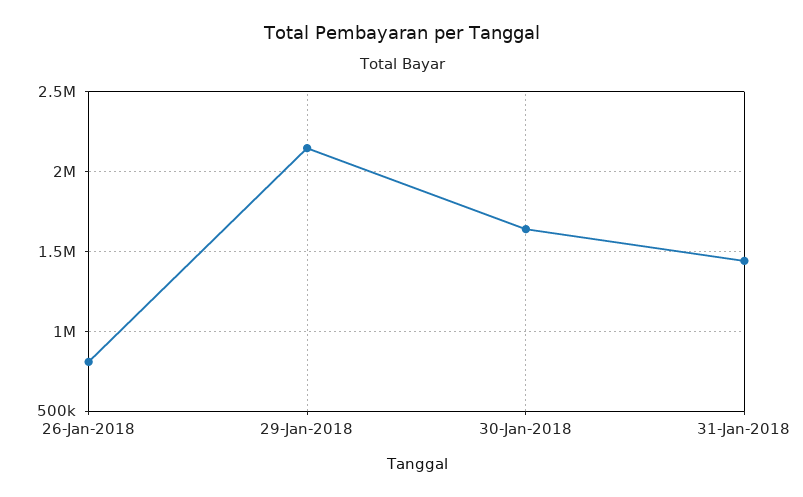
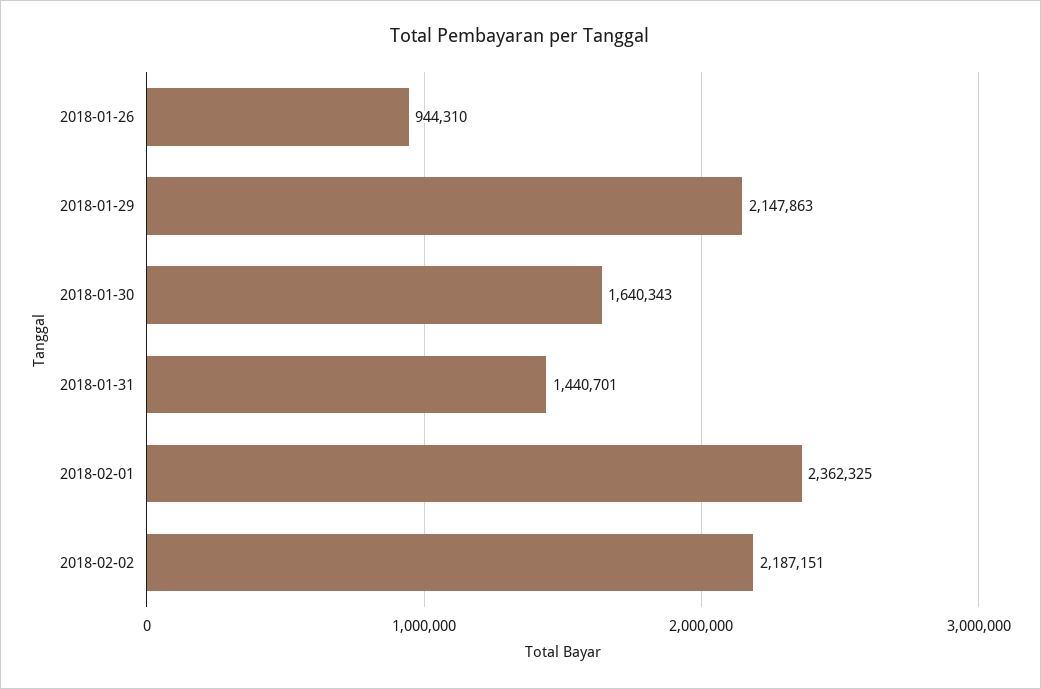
26-Jan-2018: 800000 -> 944310
2018-02-01: none -> 2362325
2018-02-02: none -> 2187151

